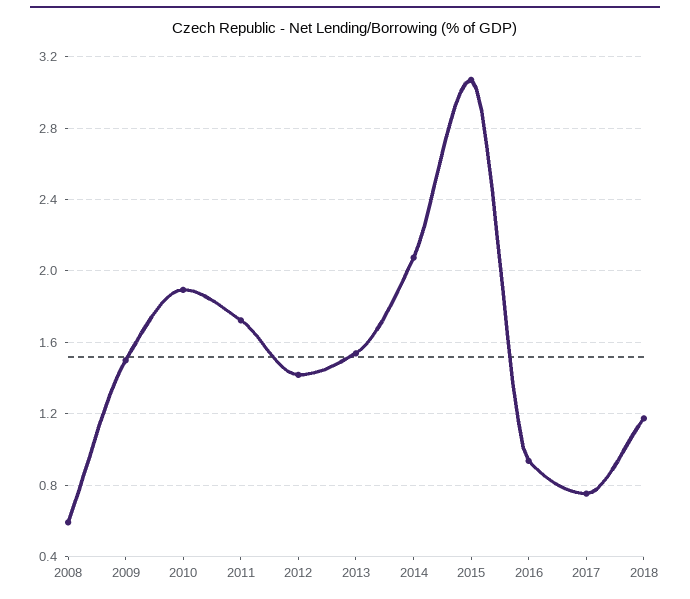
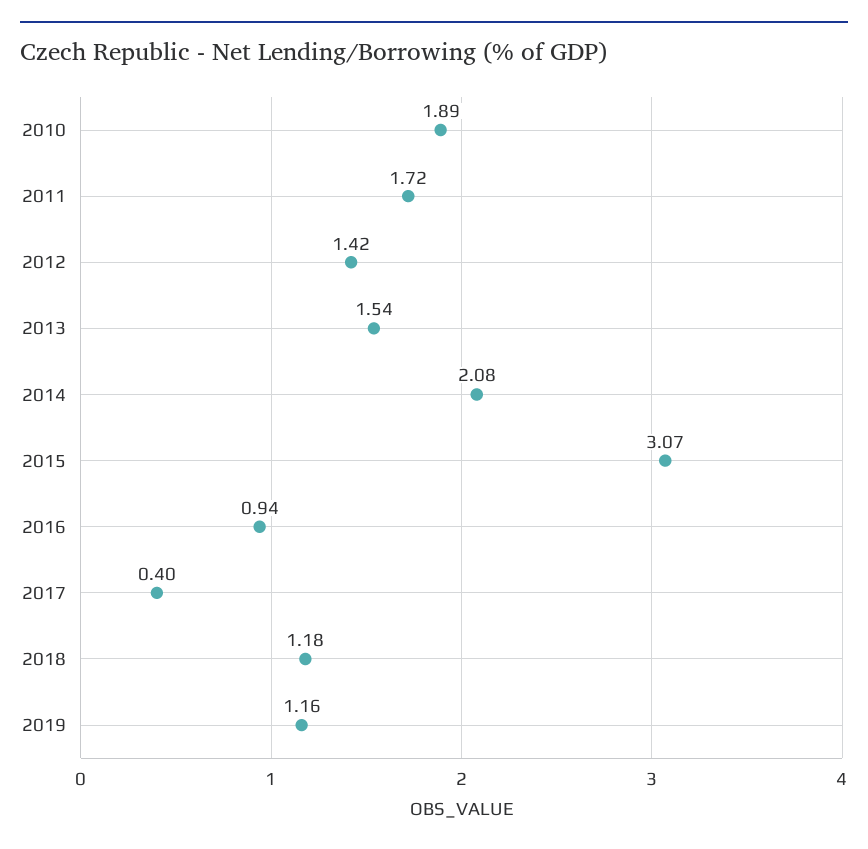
2008: 0.6 -> none
2009: 1.5 -> none
2017: 0.75 -> 0.4
2019: none -> 1.16

